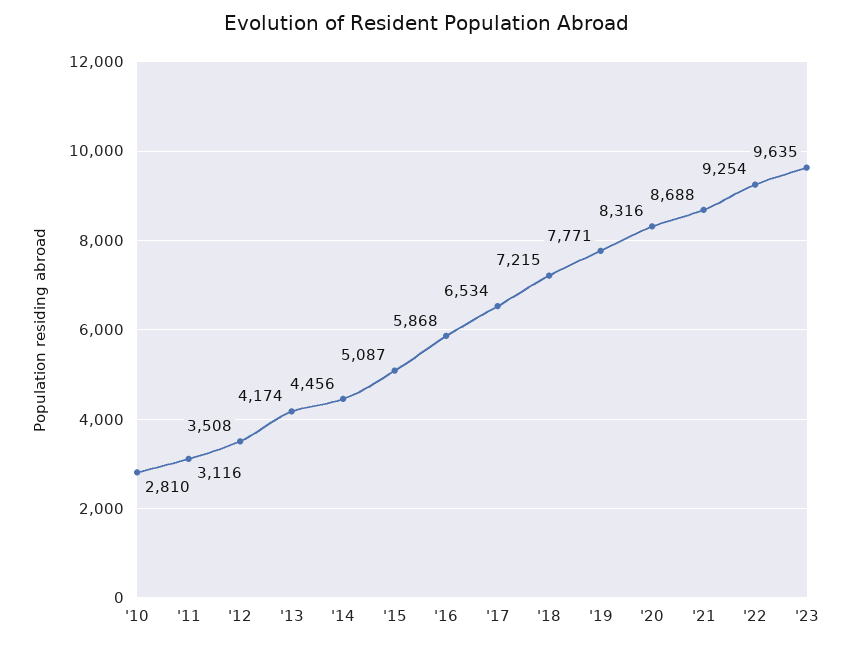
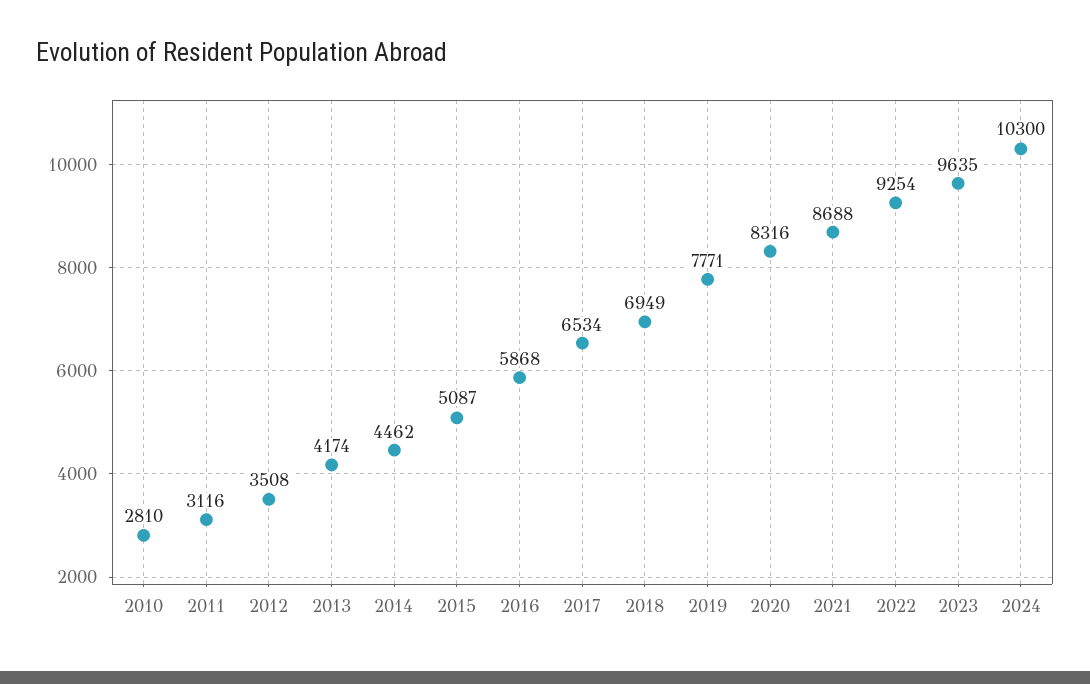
'14: 4456 -> 4462
'18: 7215 -> 6949
2024: none -> 10300

